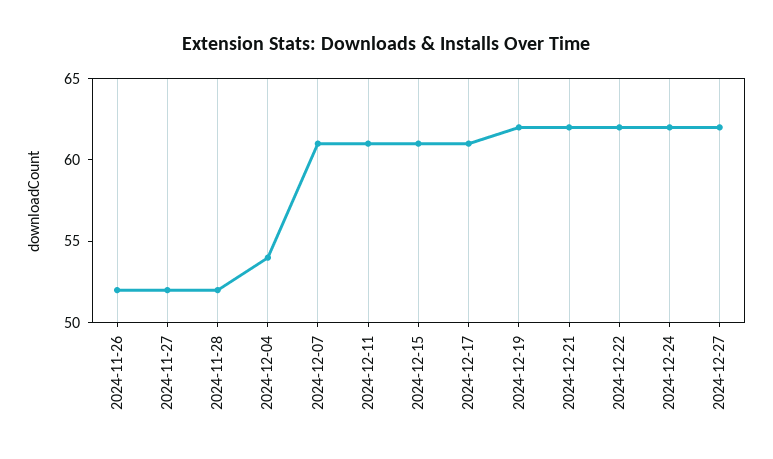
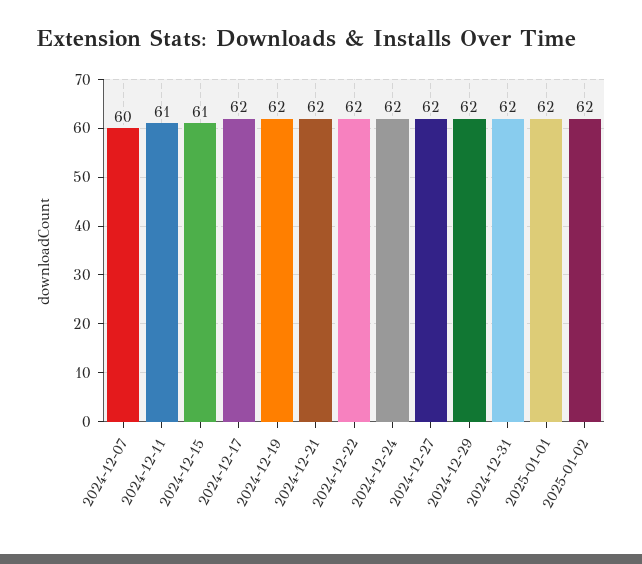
2024-11-26: 52 -> none
2024-11-27: 52 -> none
2024-11-28: 52 -> none
2024-12-04: 54 -> none
2024-12-07: 61 -> 60
2024-12-17: 61 -> 62
2024-12-29: none -> 62
2024-12-31: none -> 62
2025-01-01: none -> 62
2025-01-02: none -> 62

